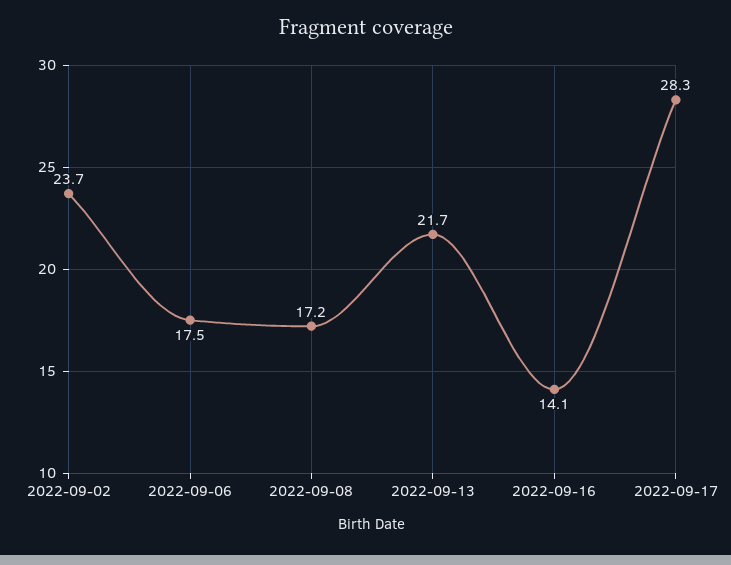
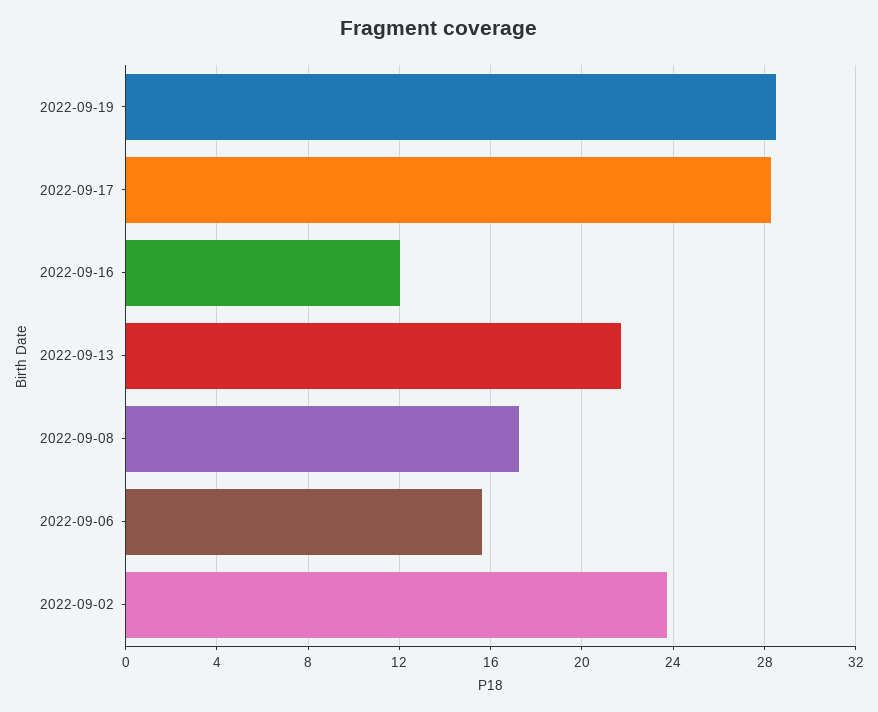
2022-09-06: 17.5 -> 15.5
2022-09-16: 14.1 -> 12
2022-09-19: none -> 28.5

